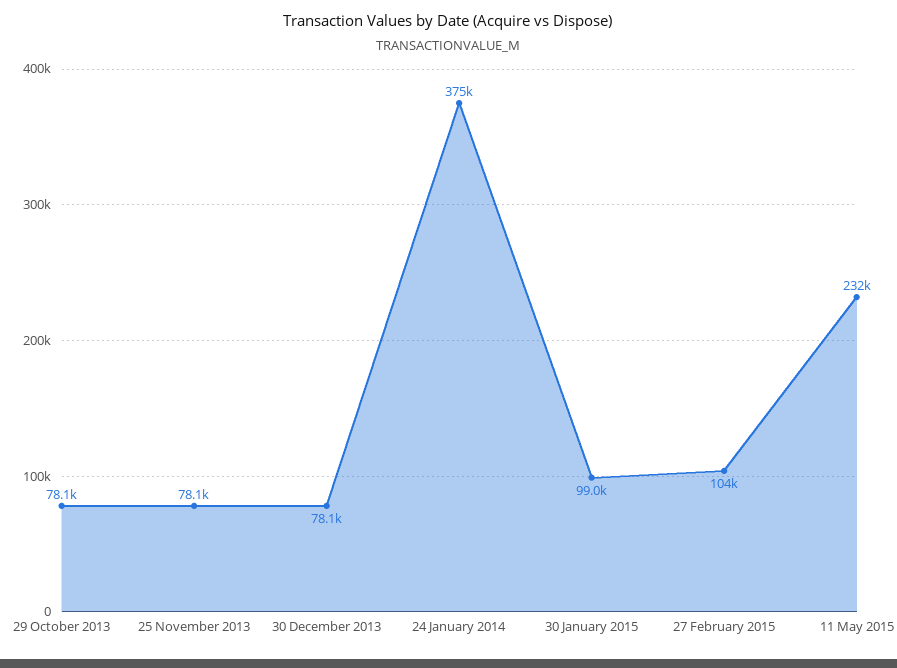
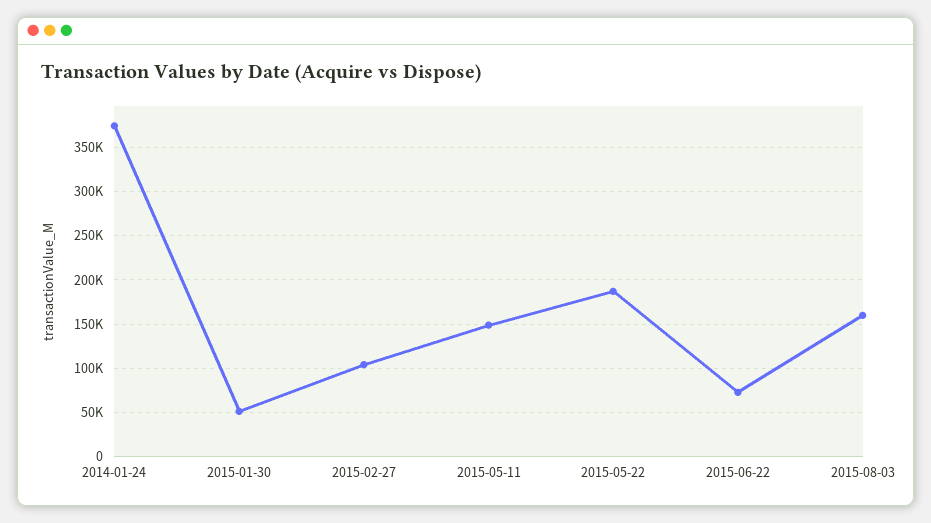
29 October 2013: 78100 -> none
25 November 2013: 78100 -> none
30 December 2013: 78100 -> none
30 January 2015: 99000 -> 50000
11 May 2015: 232000 -> 150000
2015-05-22: none -> 190000
2015-06-22: none -> 70000
2015-08-03: none -> 160000

